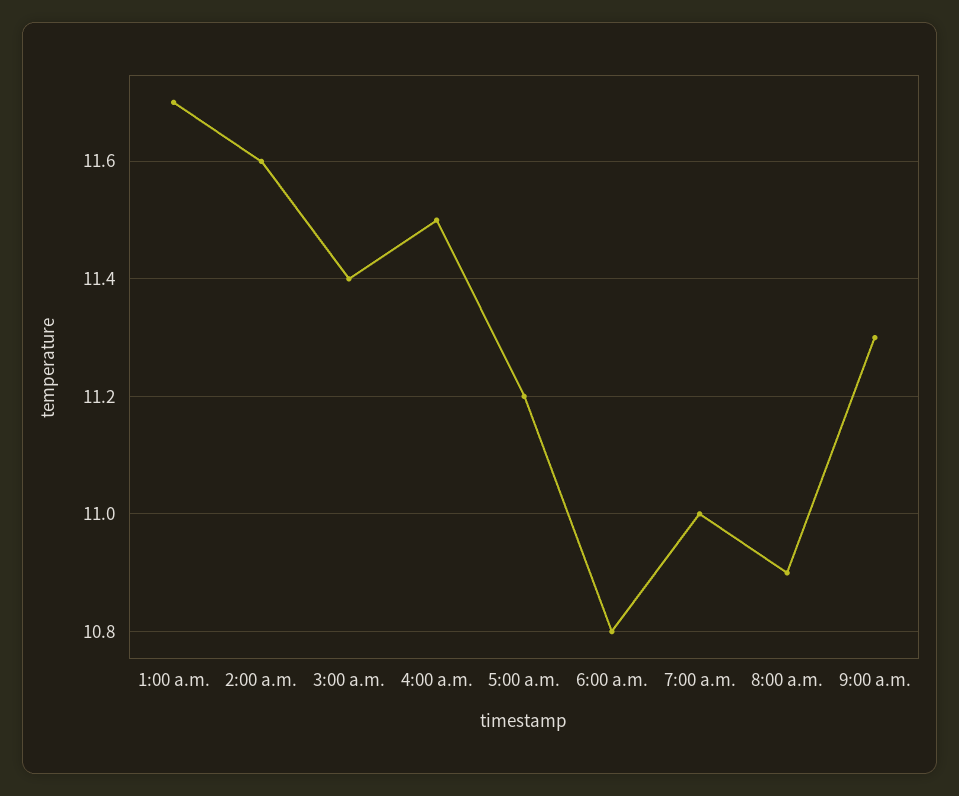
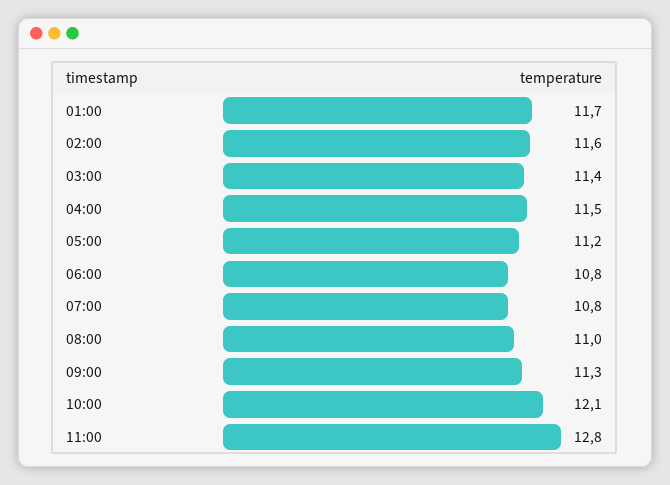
7:00 a.m.: 11 -> 10.8
8:00 a.m.: 10.9 -> 11
10:00: none -> 12.1
11:00: none -> 12.8

